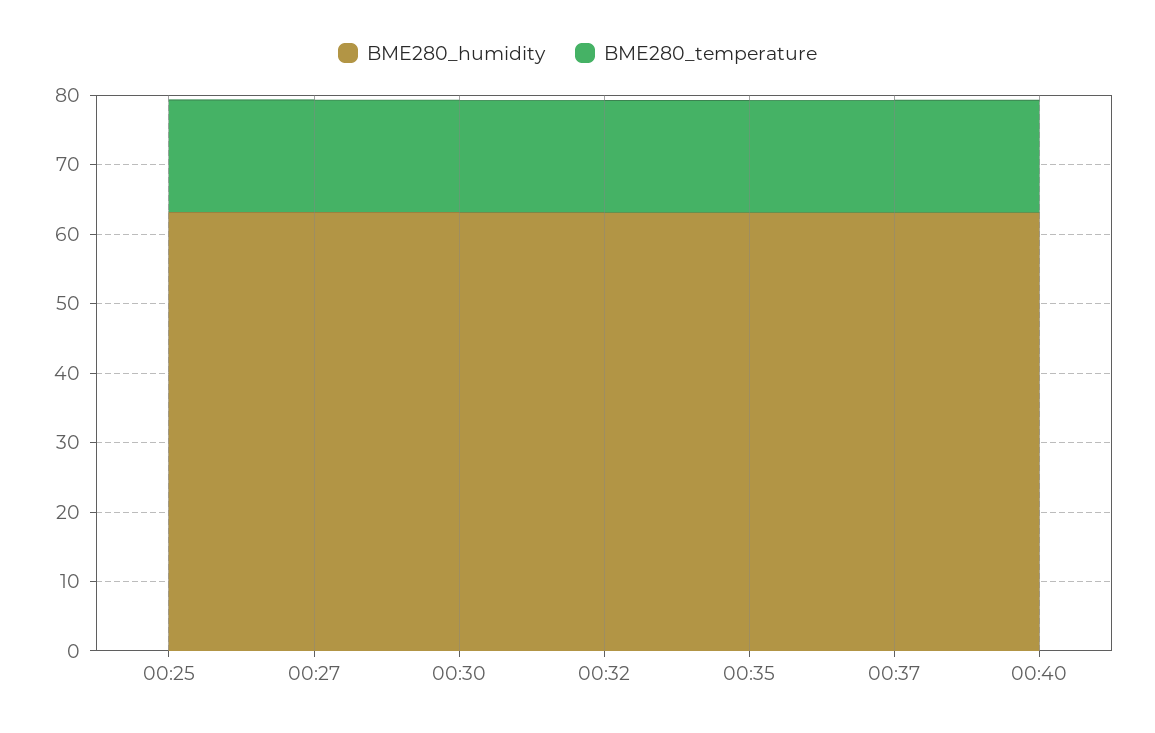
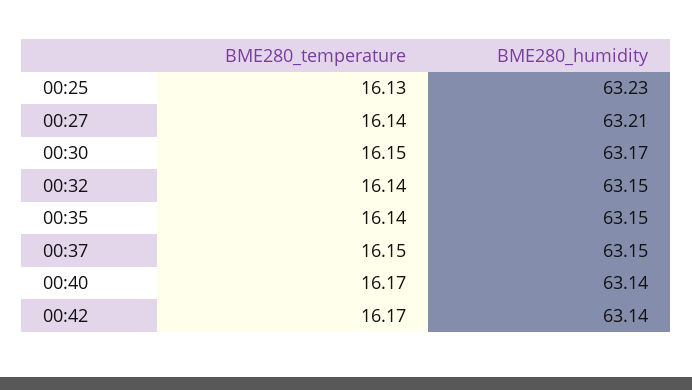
BME280_temperature, 00:42: none -> 16.17
BME280_humidity, 00:42: none -> 63.14

